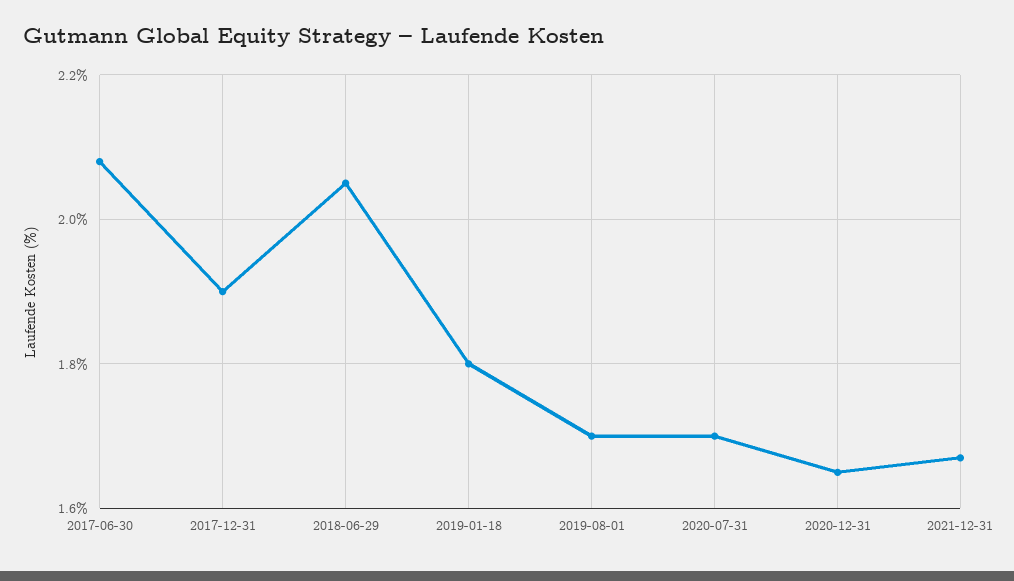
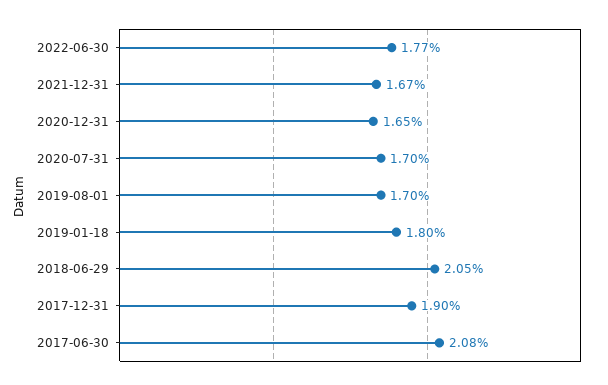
2022-06-30: none -> 1.77

